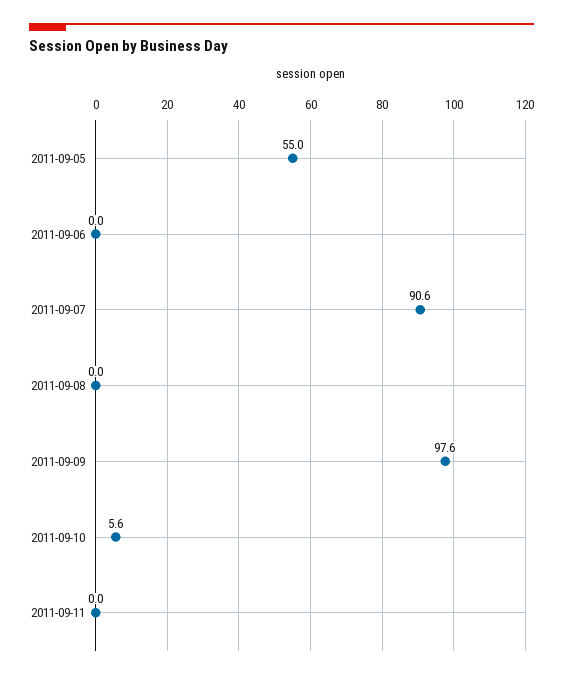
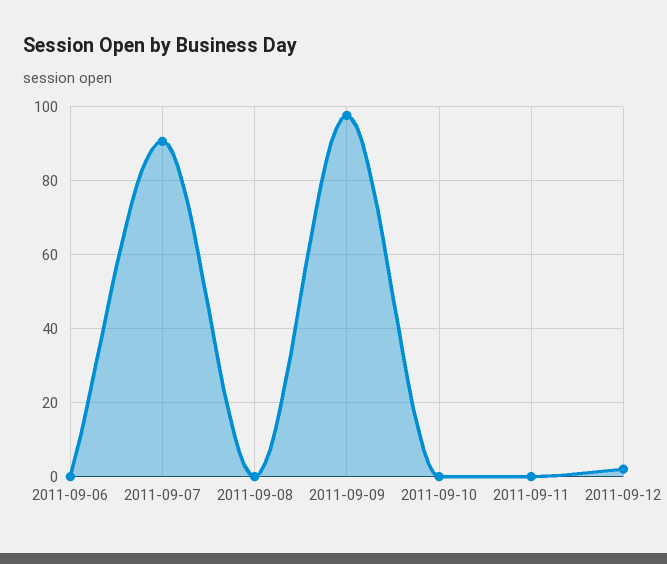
2011-09-05: 55 -> none
2011-09-10: 5.6 -> 0
2011-09-12: none -> 2

